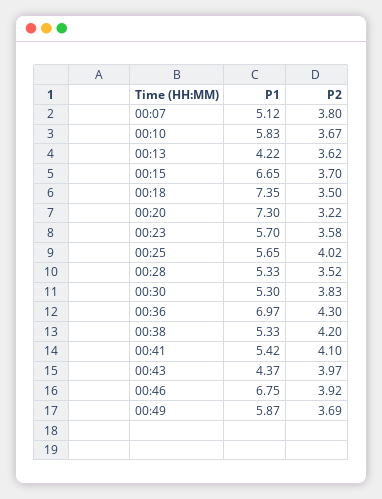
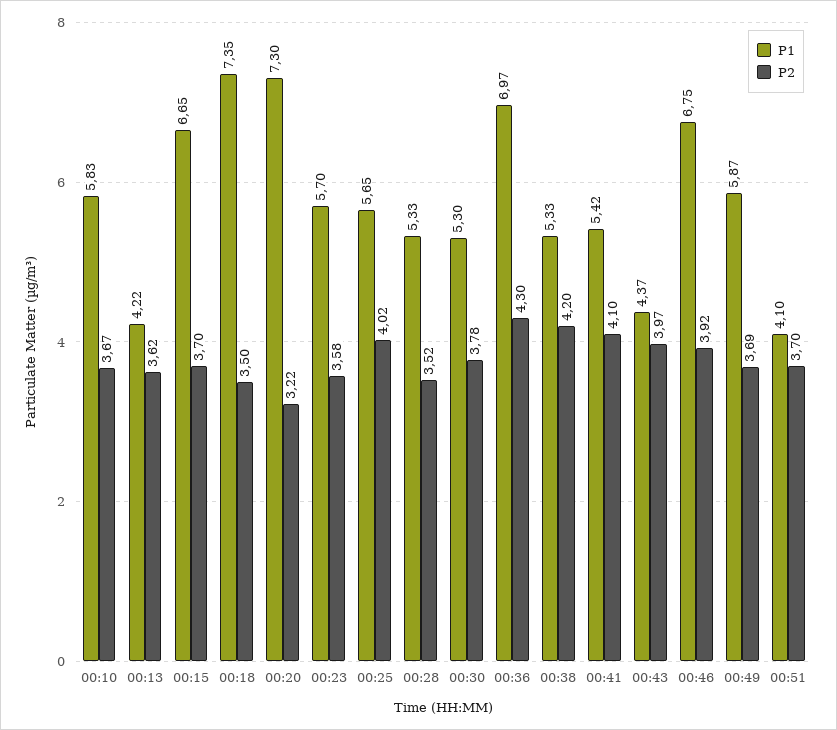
P1, 00:07: 5.12 -> none
P2, 00:07: 3.8 -> none
P2, 00:30: 3.83 -> 3.78
P1, 00:51: none -> 4.1
P2, 00:51: none -> 3.7

